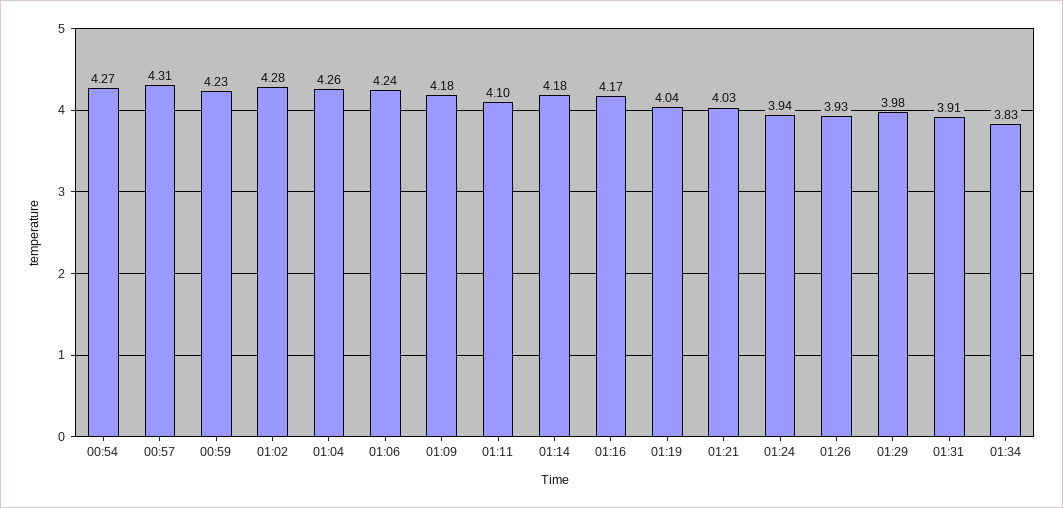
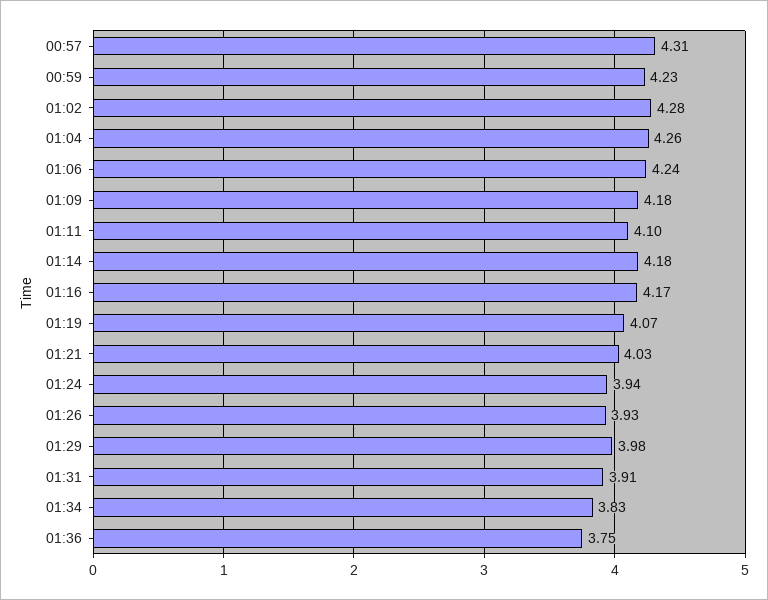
00:54: 4.27 -> none
01:19: 4.04 -> 4.07
01:36: none -> 3.75

